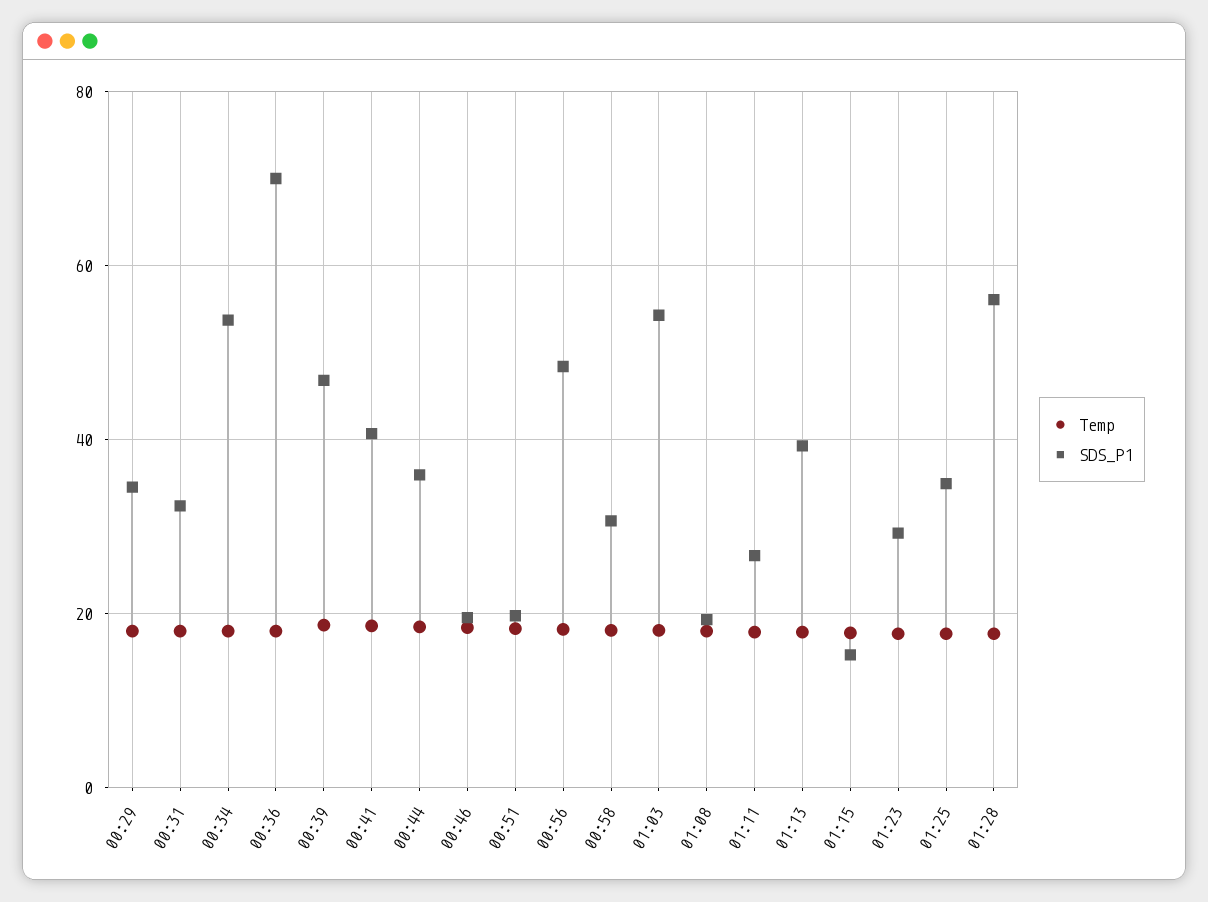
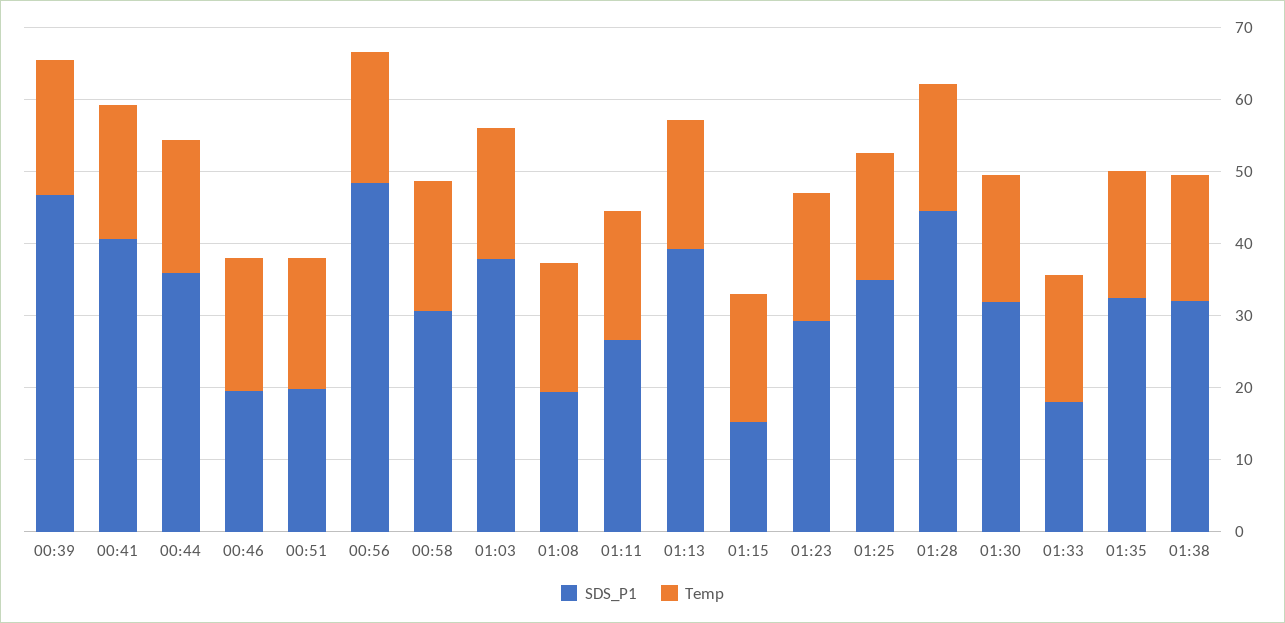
Temp, 00:29: 18 -> none
SDS_P1, 00:29: 34 -> none
Temp, 00:31: 18 -> none
SDS_P1, 00:31: 32 -> none
Temp, 00:34: 18 -> none
SDS_P1, 00:34: 54 -> none
Temp, 00:36: 18 -> none
SDS_P1, 00:36: 70 -> none
SDS_P1, 01:03: 54 -> 38
SDS_P1, 01:28: 56 -> 44
SDS_P1, 01:30: none -> 32
Temp, 01:30: none -> 18
SDS_P1, 01:33: none -> 18
Temp, 01:33: none -> 18
SDS_P1, 01:35: none -> 32
Temp, 01:35: none -> 18
SDS_P1, 01:38: none -> 32
Temp, 01:38: none -> 18

